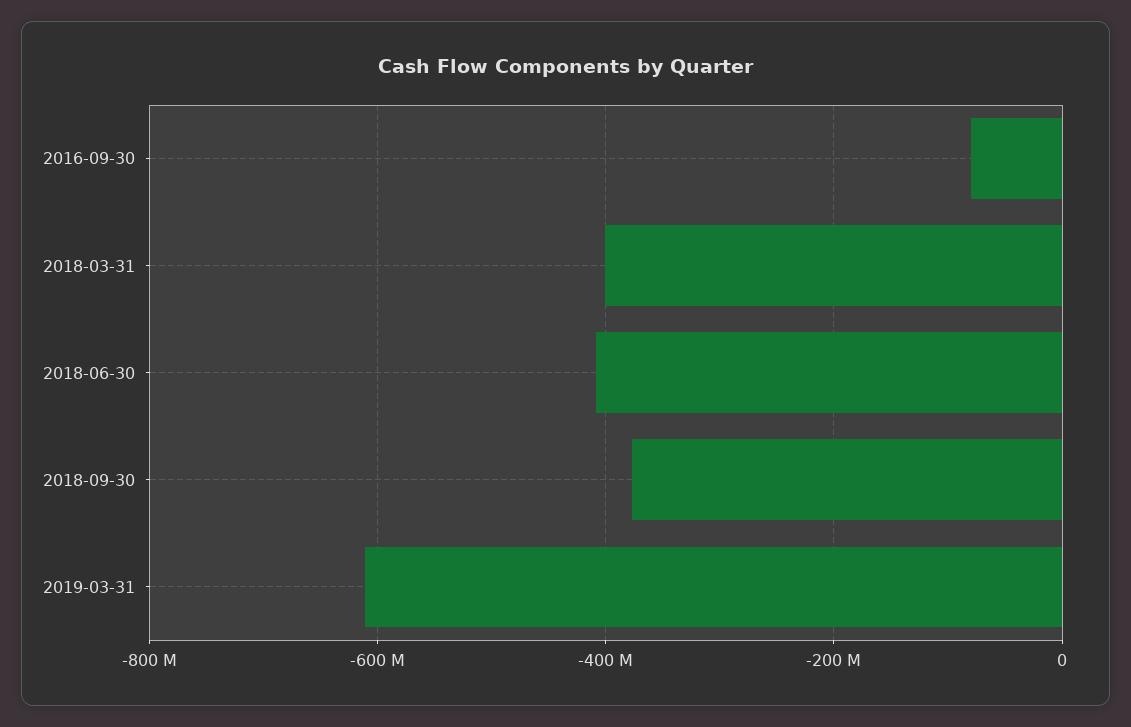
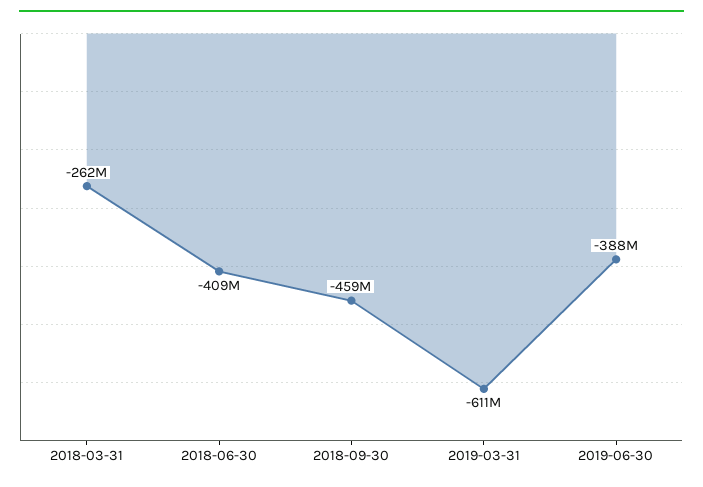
2016-09-30: -80000000 -> none
2018-03-31: -400000000 -> -262000000
2018-09-30: -380000000 -> -459000000
2019-06-30: none -> -388000000

